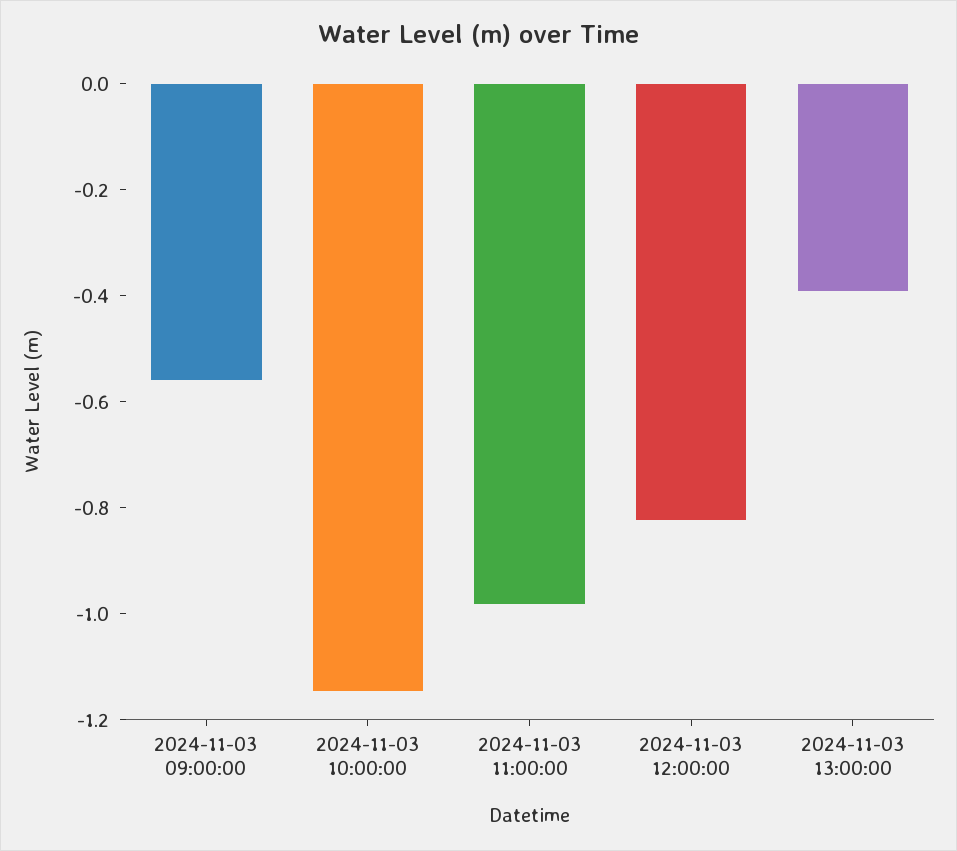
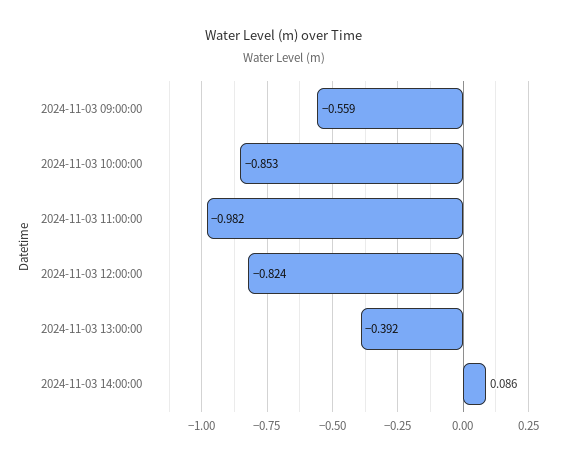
2024-11-03 10:00:00: -1.15 -> -0.853
2024-11-03 14:00:00: none -> 0.086

